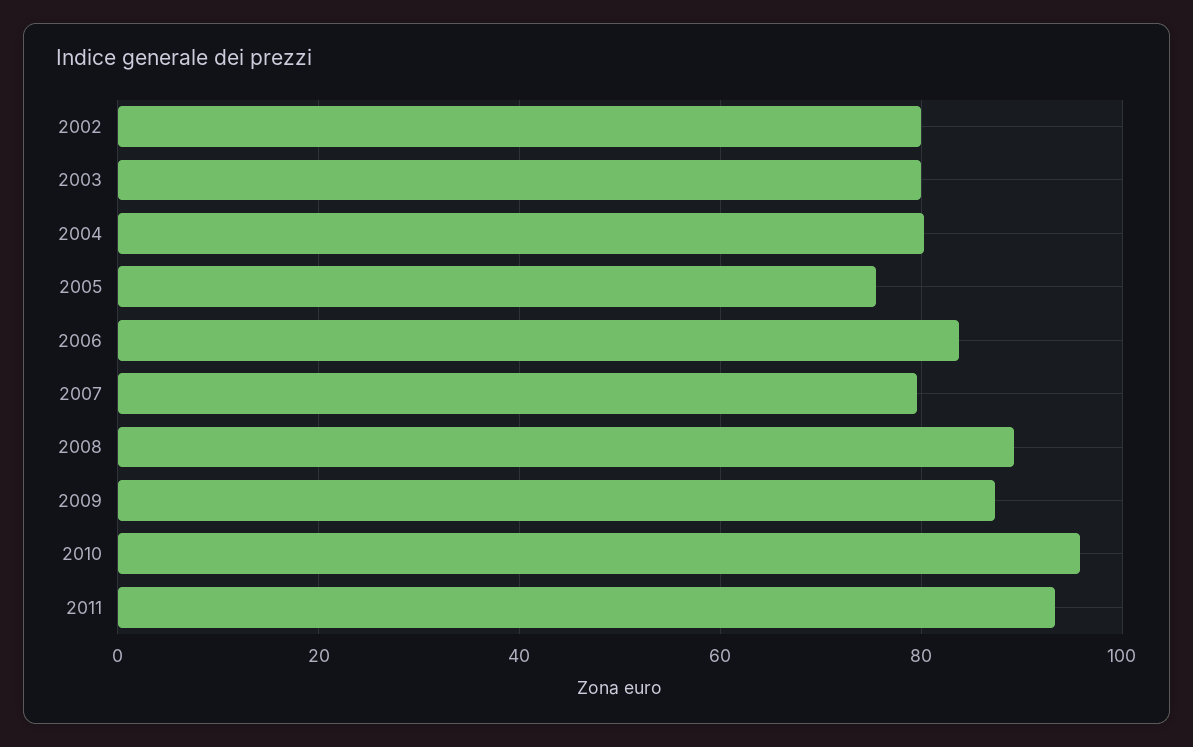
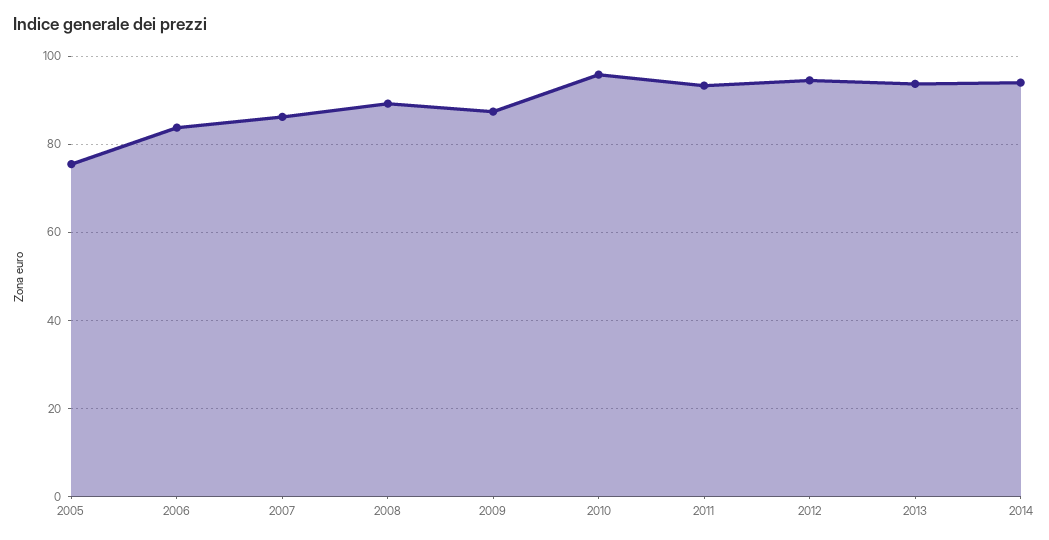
2002: 80 -> none
2003: 80 -> none
2004: 80 -> none
2007: 80 -> 86
2012: none -> 94
2013: none -> 94
2014: none -> 94

